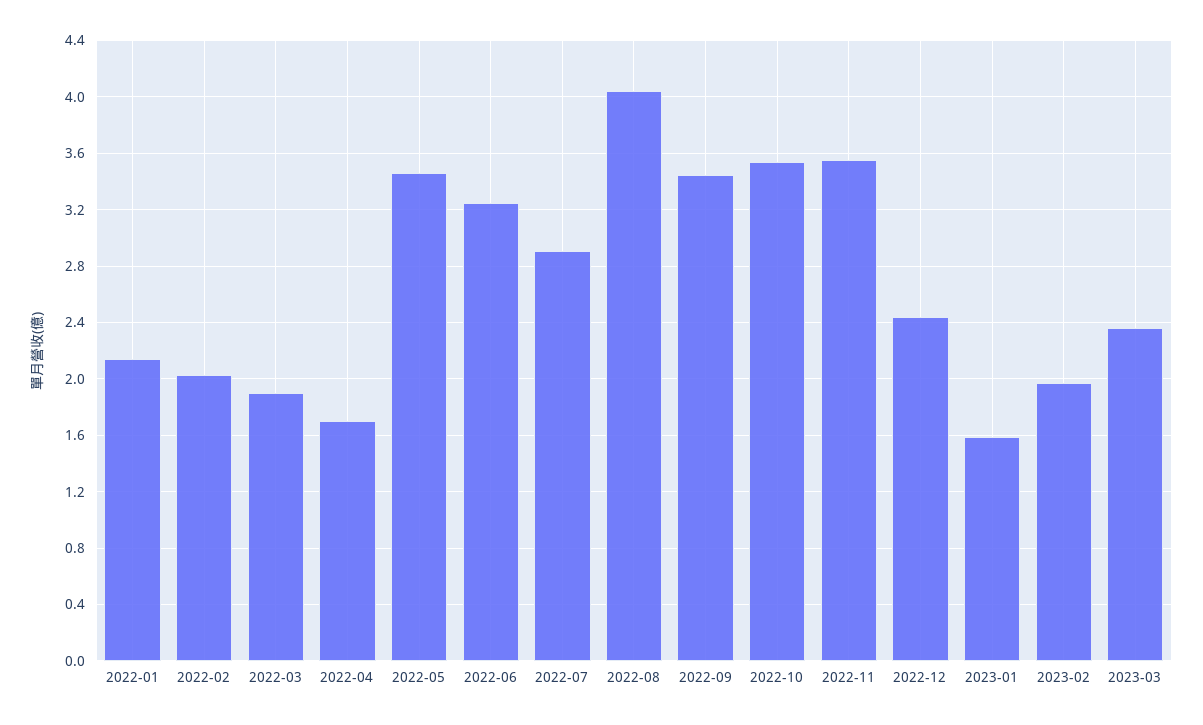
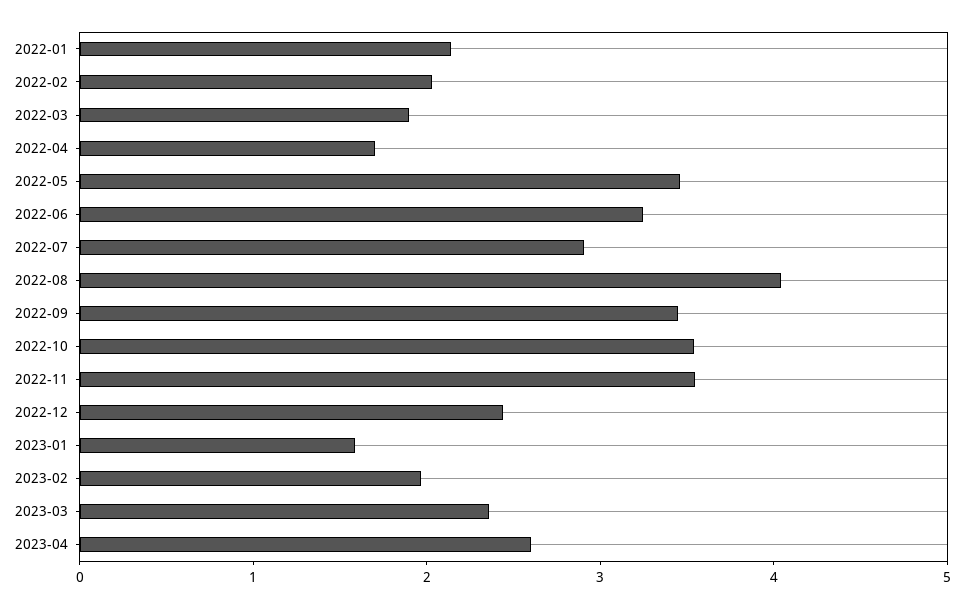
2023-04: none -> 2.6

